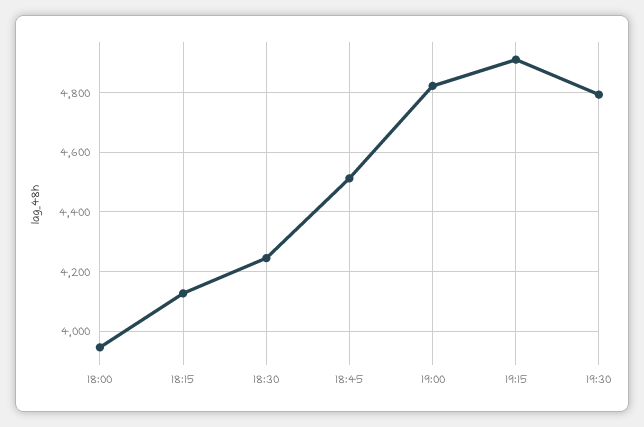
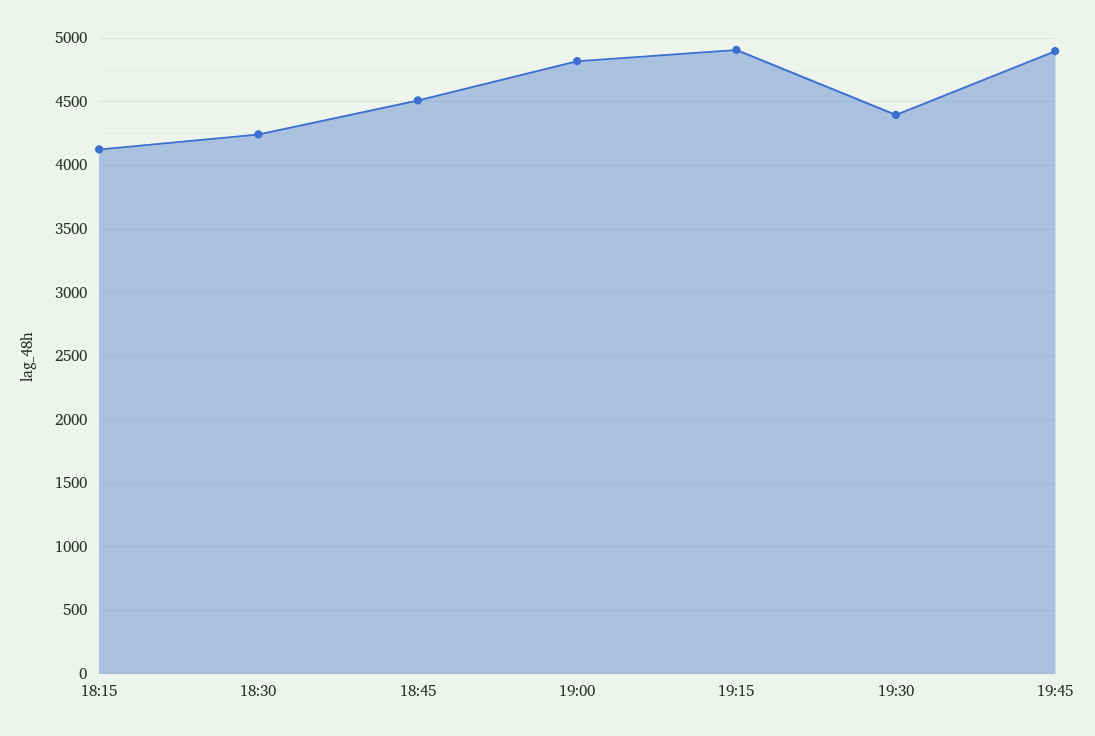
18:00: 3950 -> none
19:30: 4800 -> 4400
19:45: none -> 4900

